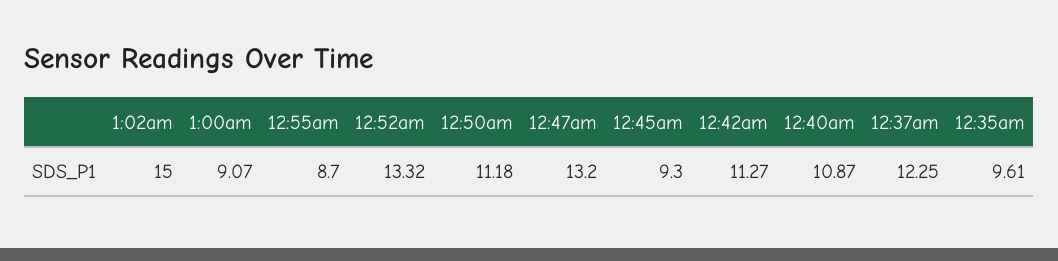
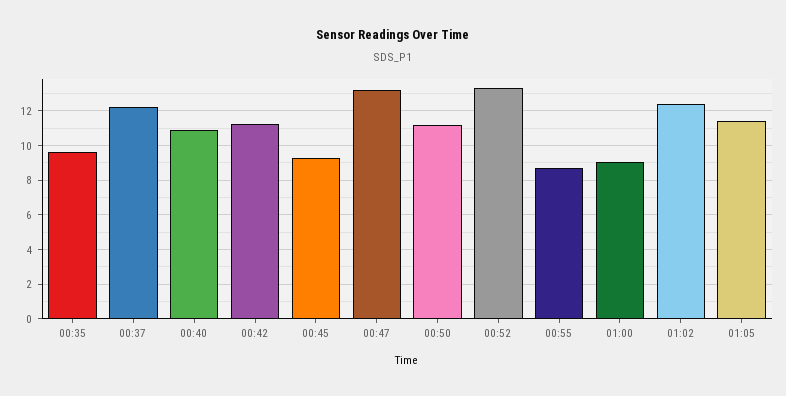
1:02am: 15 -> 12.5
01:05: none -> 11.5

